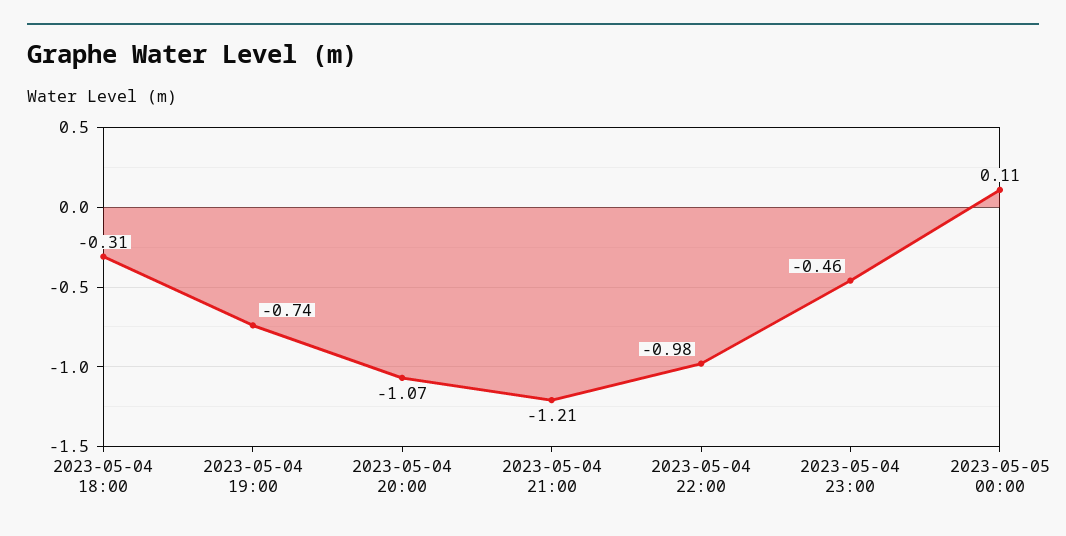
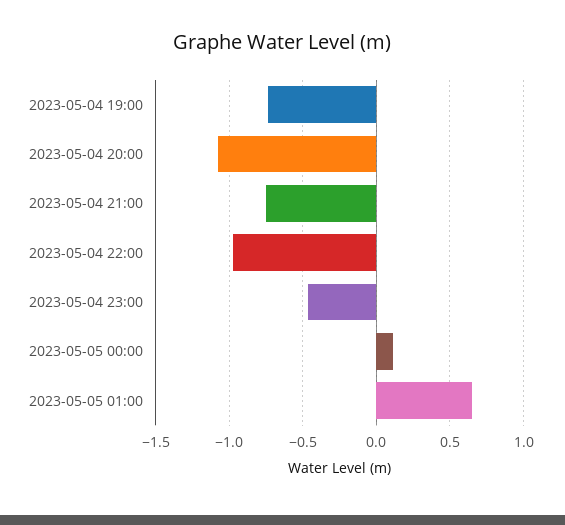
2023-05-04 18:00: -0.31 -> none
2023-05-04 21:00: -1.21 -> -0.75
2023-05-05 01:00: none -> 0.65

